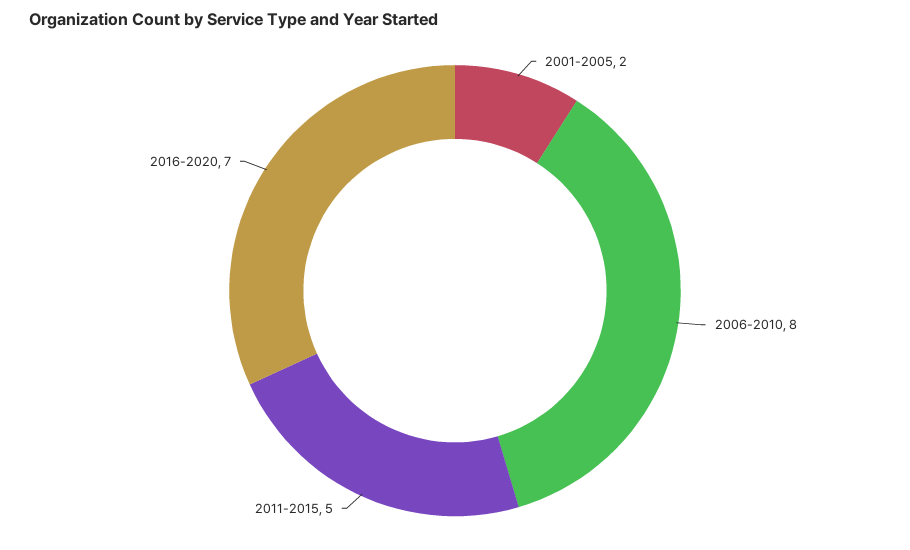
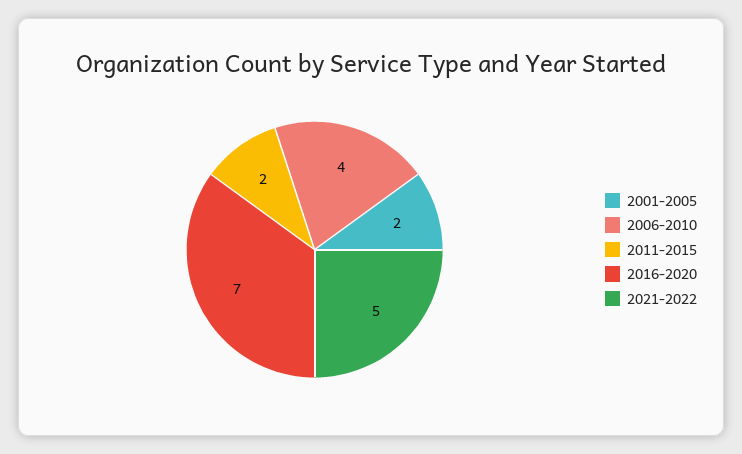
2006-2010: 8 -> 4
2011-2015: 5 -> 2
2021-2022: none -> 5

